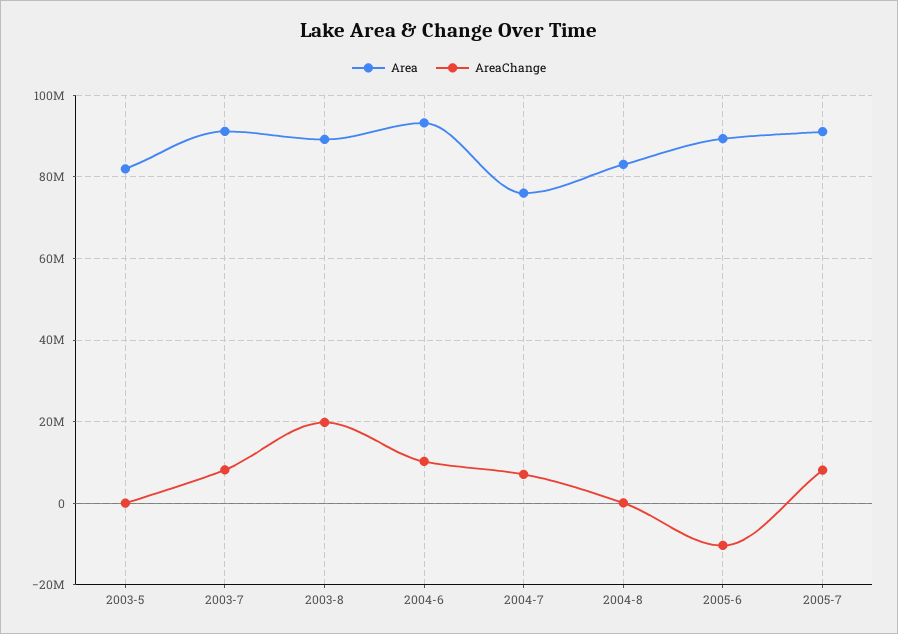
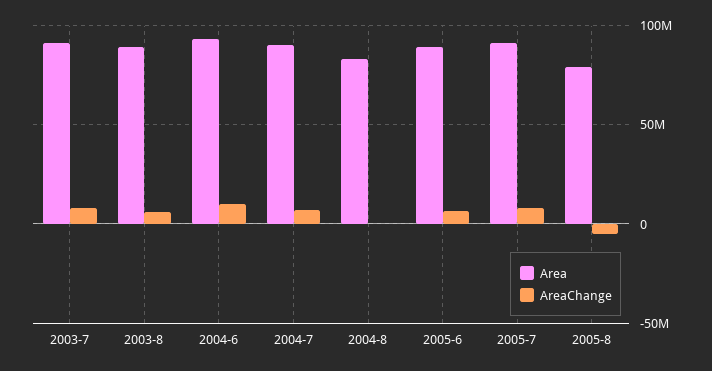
Area, 2003-5: 82000000 -> none
AreaChange, 2003-5: 0 -> none
AreaChange, 2003-8: 20000000 -> 5000000
Area, 2004-7: 76000000 -> 90000000
AreaChange, 2005-6: -10000000 -> 5000000
Area, 2005-8: none -> 80000000
AreaChange, 2005-8: none -> -5000000

